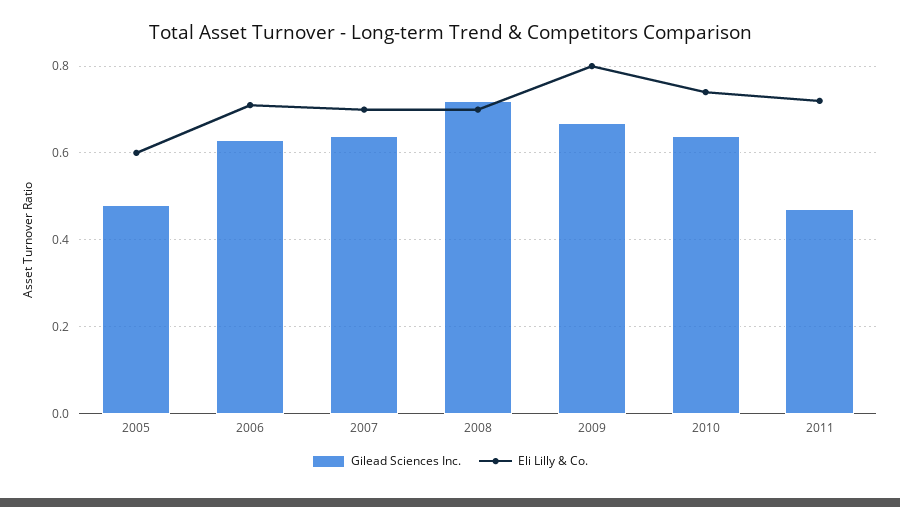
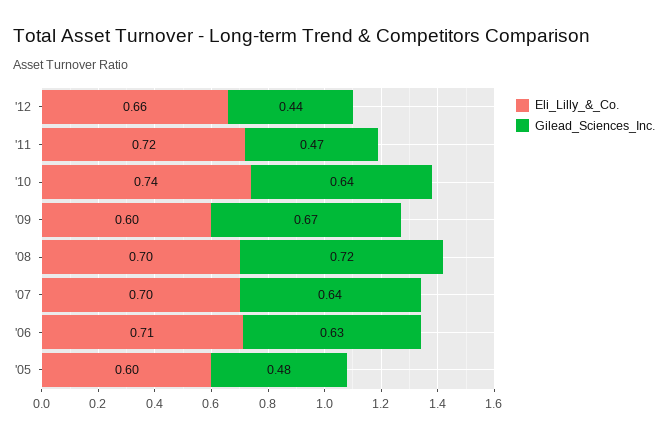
Eli Lilly & Co., 2009: 0.8 -> 0.6
Eli Lilly & Co., '12: none -> 0.66
Gilead Sciences Inc., '12: none -> 0.44

